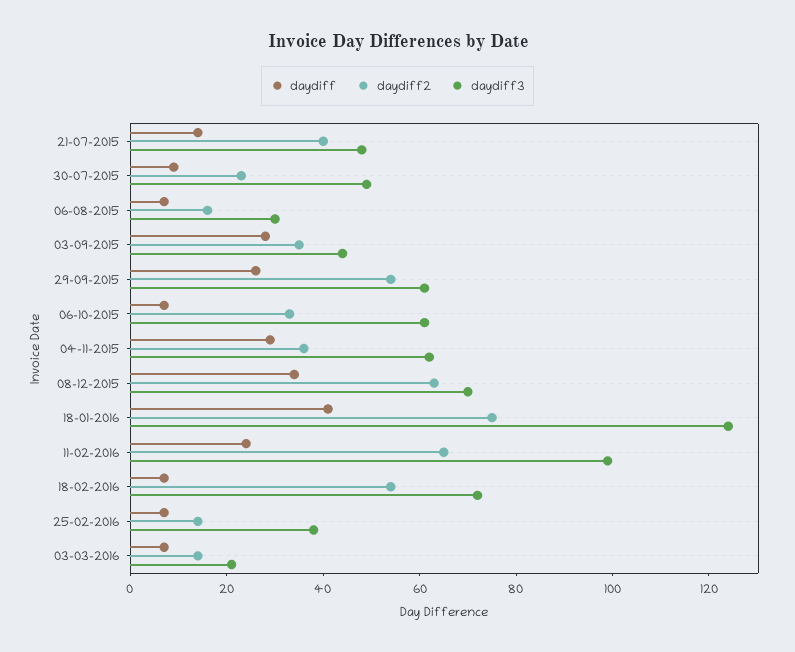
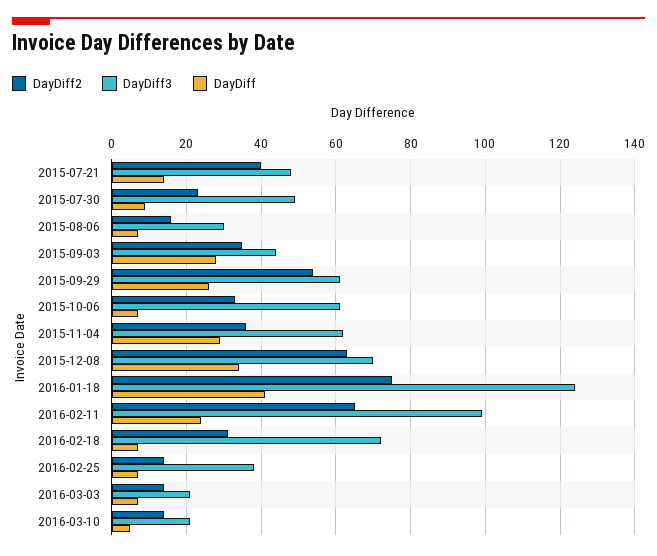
daydiff2, 18-02-2016: 55 -> 30
daydiff2, 2016-03-10: none -> 15
daydiff3, 2016-03-10: none -> 20
daydiff, 2016-03-10: none -> 5

